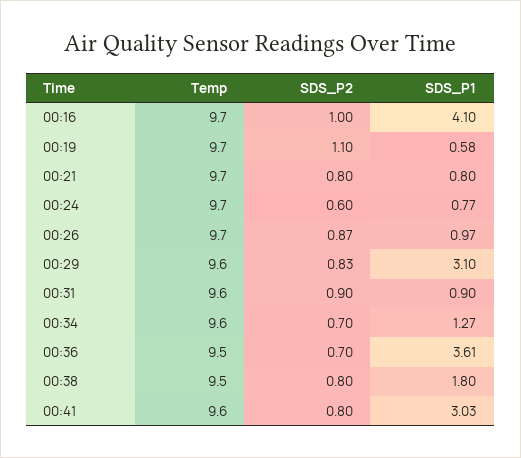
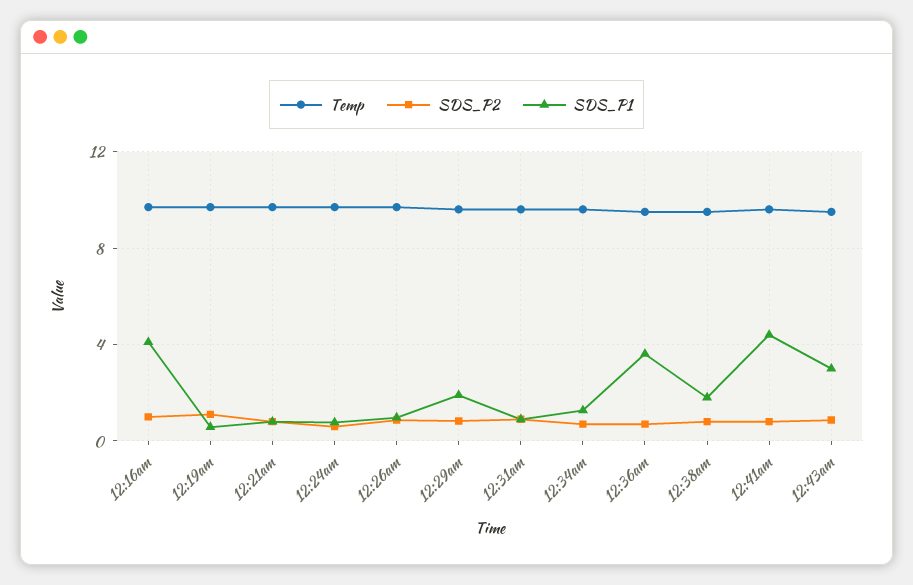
SDS_P1, 00:29: 3.1 -> 2
SDS_P1, 00:41: 3.03 -> 4.5
Temp, 12:43am: none -> 9.5
SDS_P2, 12:43am: none -> 1
SDS_P1, 12:43am: none -> 3

